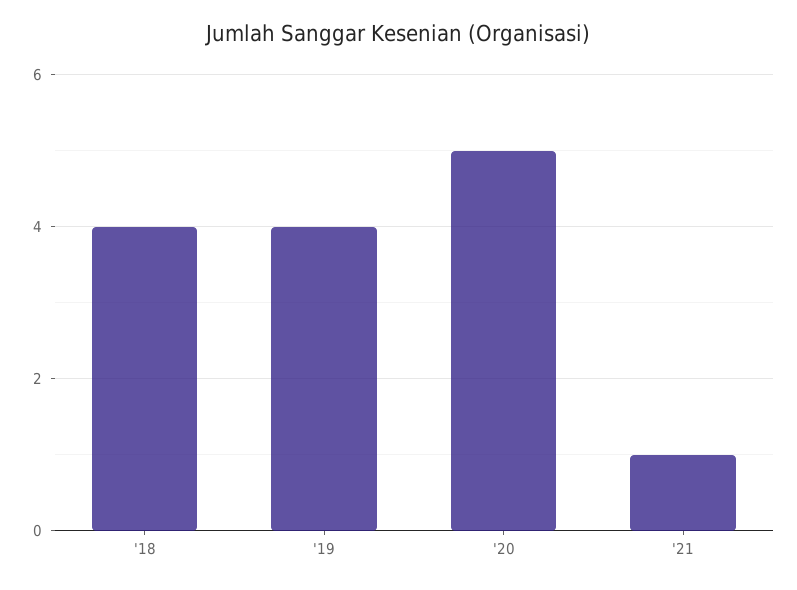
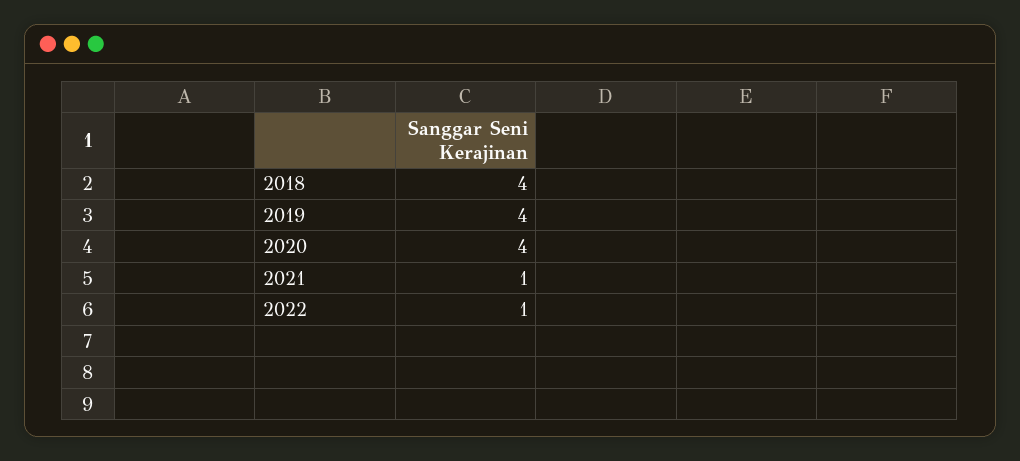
'20: 5 -> 4
2022: none -> 1

